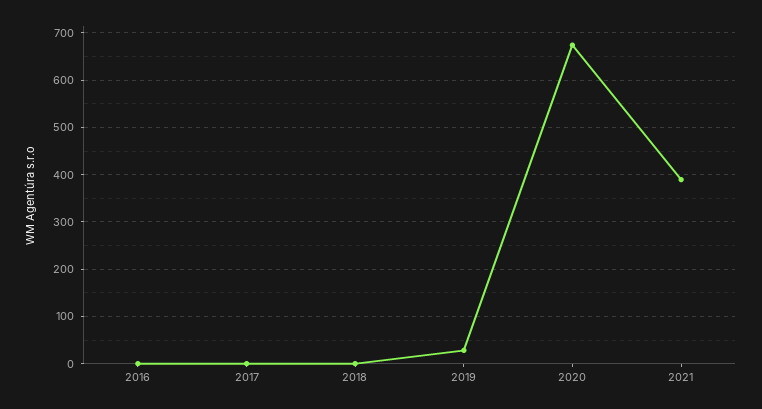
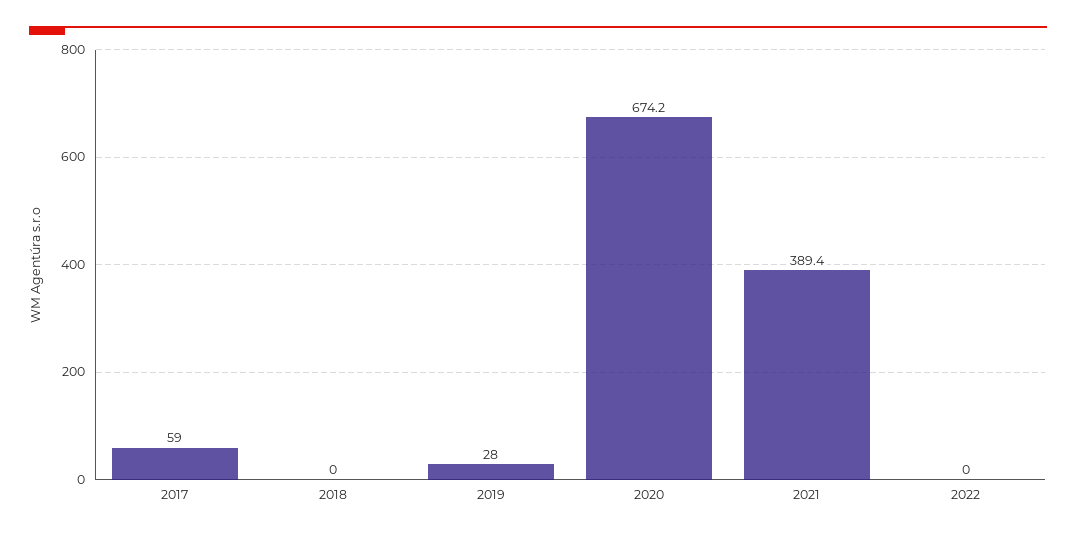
2016: 0 -> none
2017: 0 -> 59
2022: none -> 0

